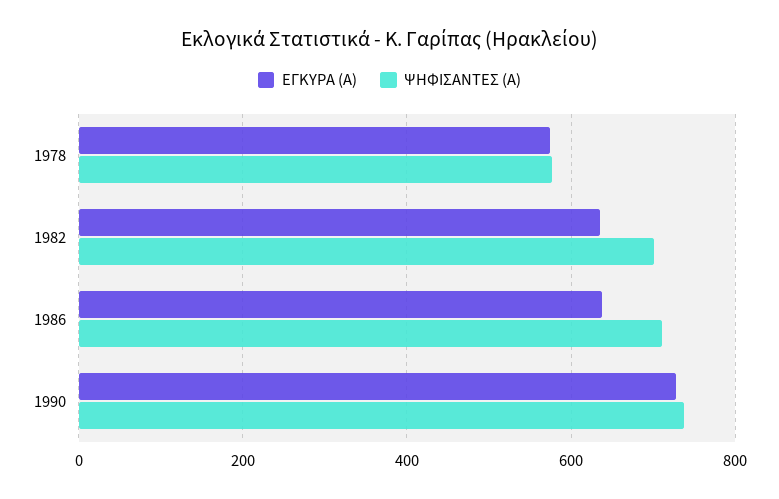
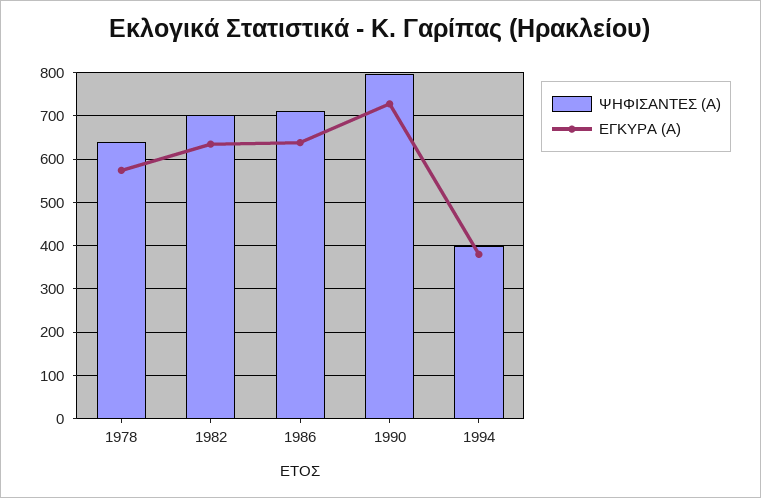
ΨΗΦΙΣΑΝΤΕΣ (Α), 1978: 580 -> 640
ΨΗΦΙΣΑΝΤΕΣ (Α), 1990: 740 -> 800
ΨΗΦΙΣΑΝΤΕΣ (Α), 1994: none -> 400
ΕΓΚΥΡΑ (Α), 1994: none -> 380

